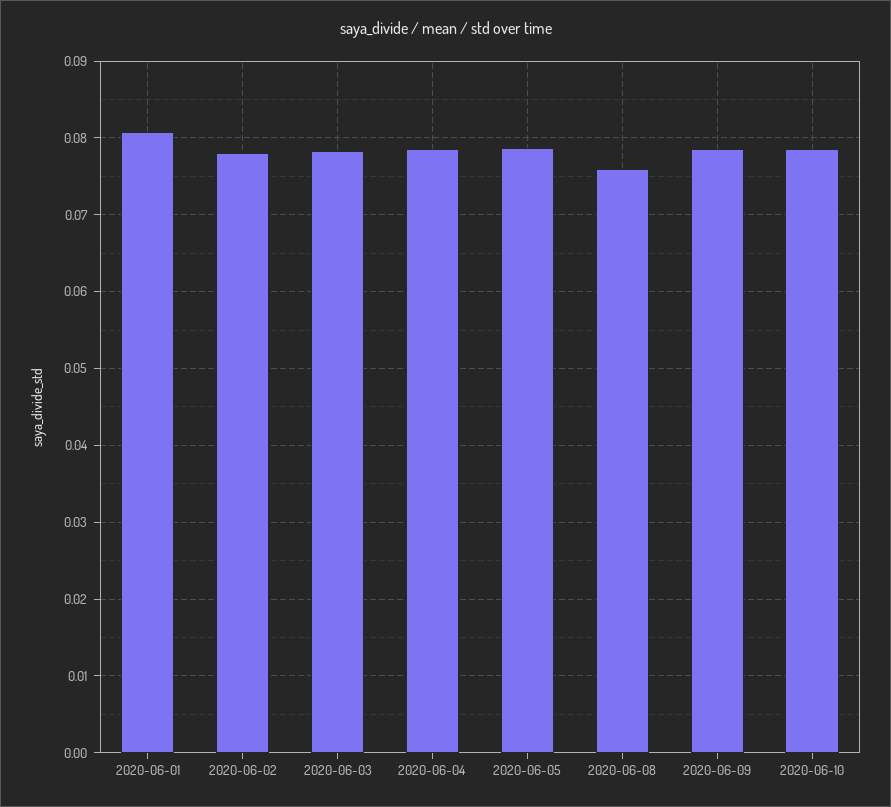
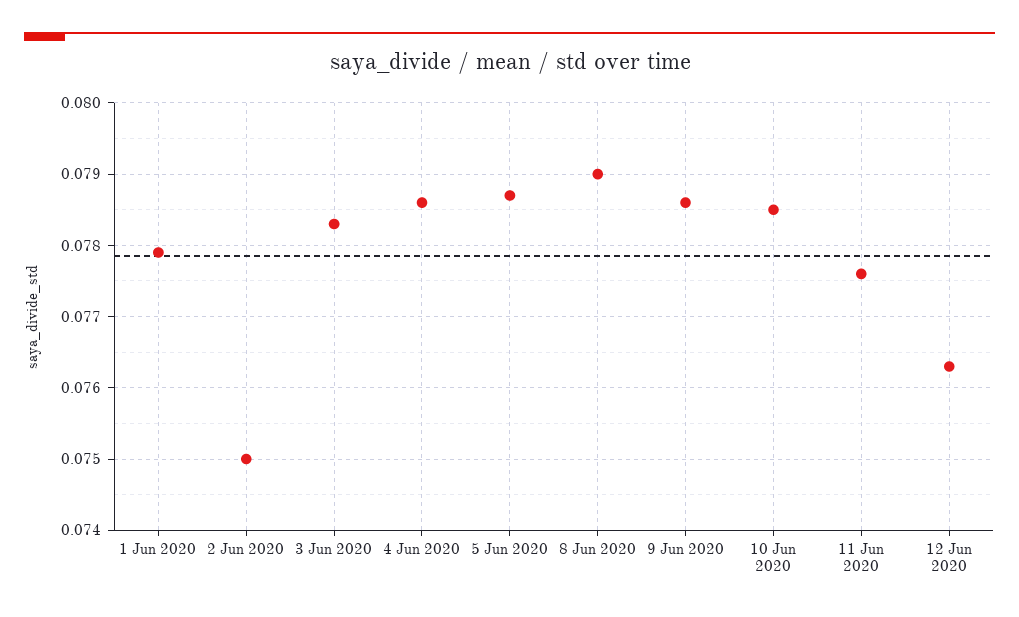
2020-06-01: 0.081 -> 0.0779
2020-06-02: 0.078 -> 0.075
2020-06-08: 0.076 -> 0.079
11 Jun 2020: none -> 0.0776
12 Jun 2020: none -> 0.0763

